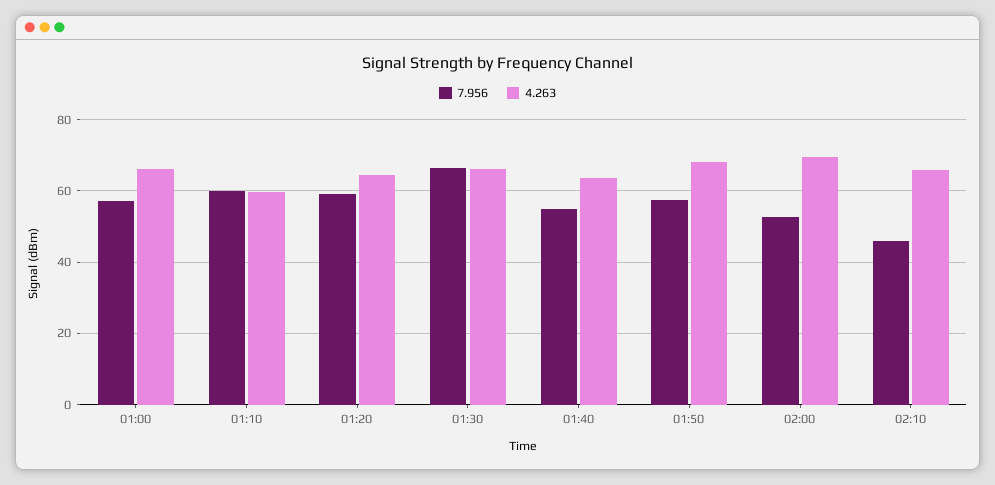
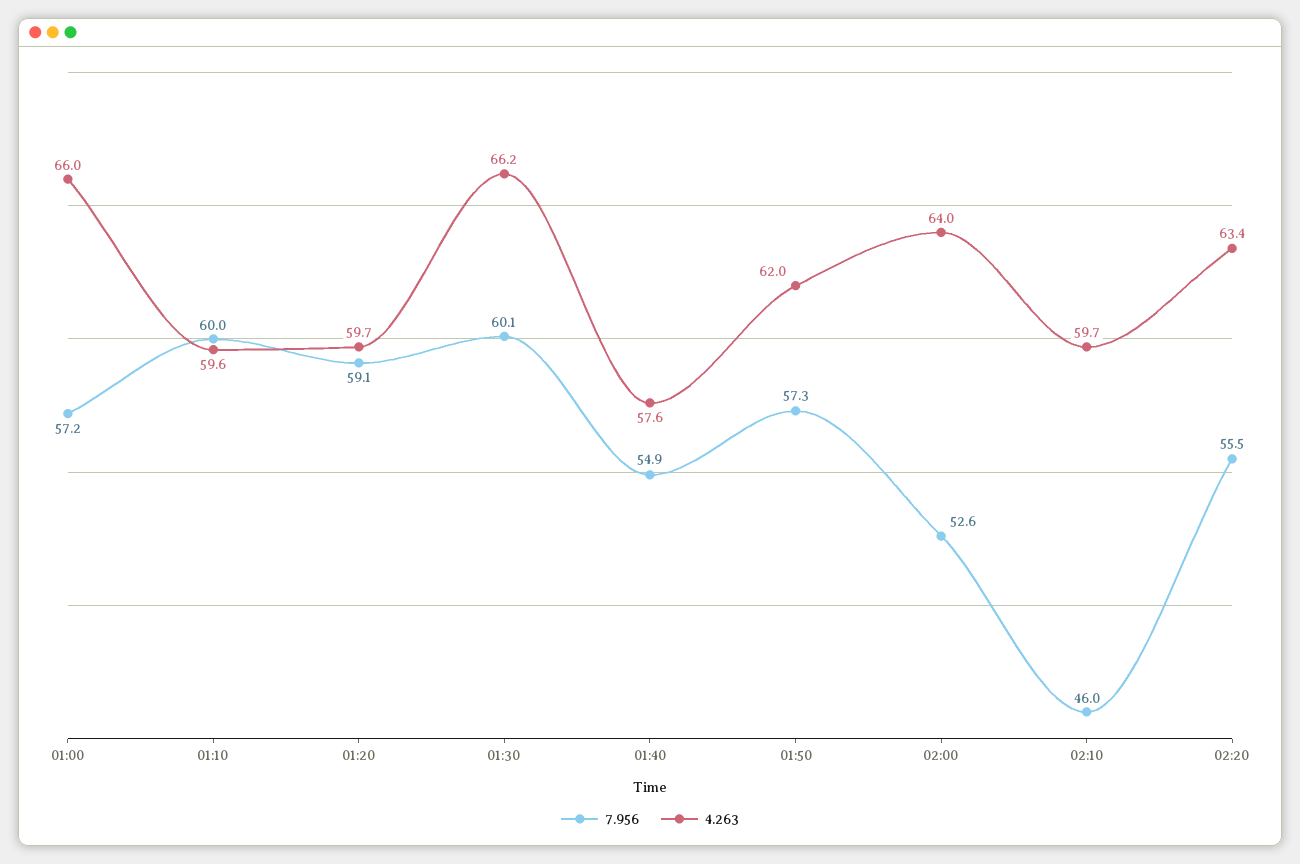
4.263, 01:20: 64 -> 59.7
7.956, 01:30: 66 -> 60.1
4.263, 01:40: 64 -> 57.6
4.263, 01:50: 68 -> 62
4.263, 02:00: 70 -> 64
4.263, 02:10: 66 -> 59.7
7.956, 02:20: none -> 55.5
4.263, 02:20: none -> 63.4

